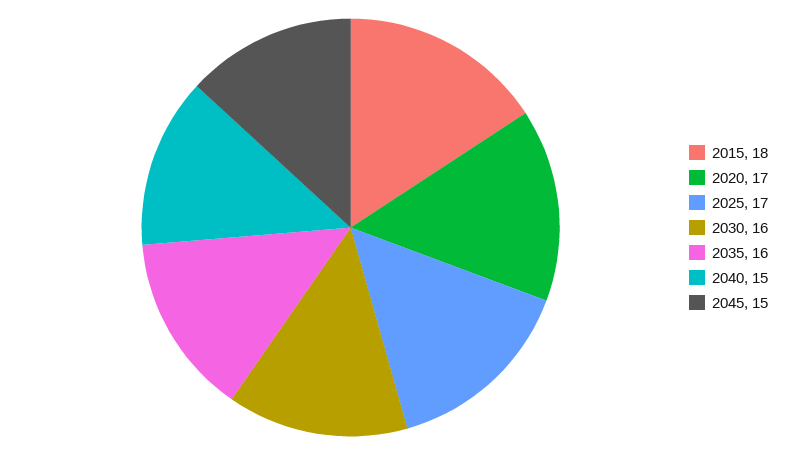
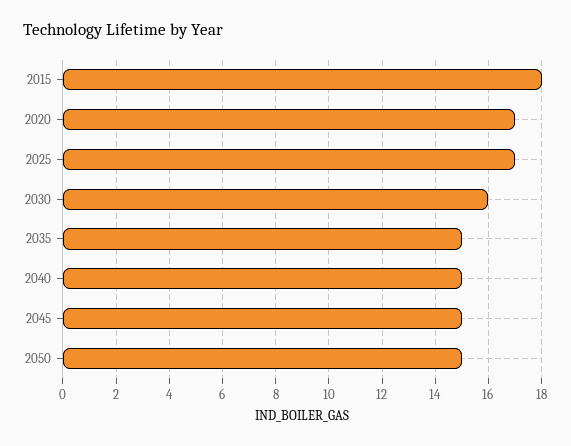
2035: 16 -> 15
2050: none -> 15

